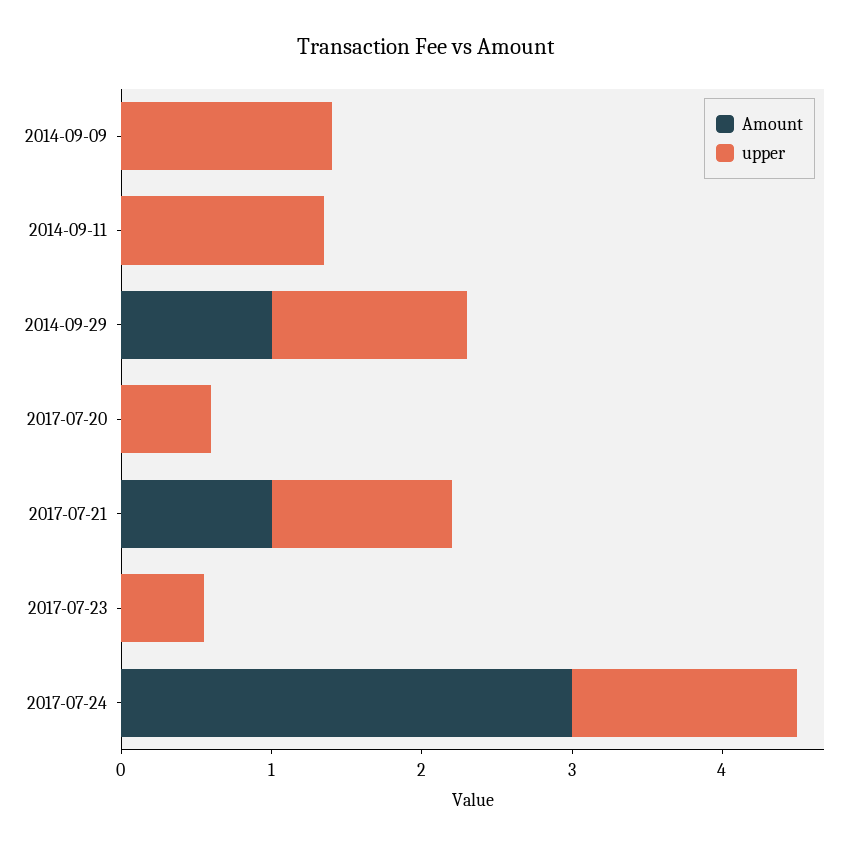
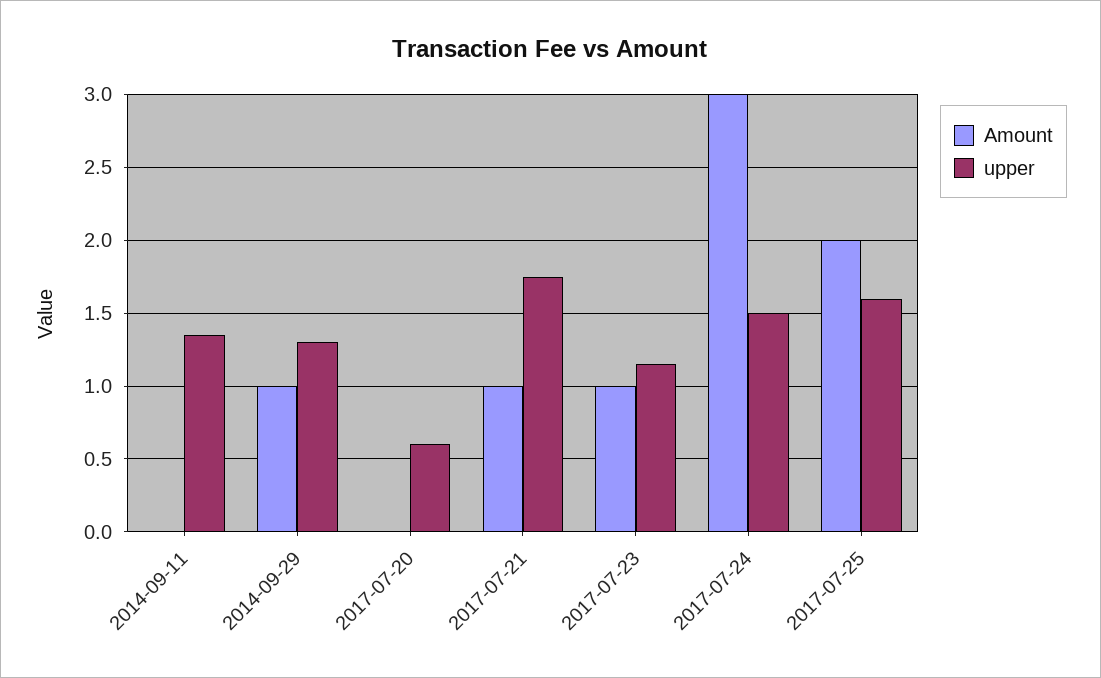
Amount, 2014-09-09: 0 -> none
upper, 2014-09-09: 1.4 -> none
upper, 2017-07-21: 1.2 -> 1.75
Amount, 2017-07-23: 0 -> 1
upper, 2017-07-23: 0.6 -> 1.15
Amount, 2017-07-25: none -> 2
upper, 2017-07-25: none -> 1.6

